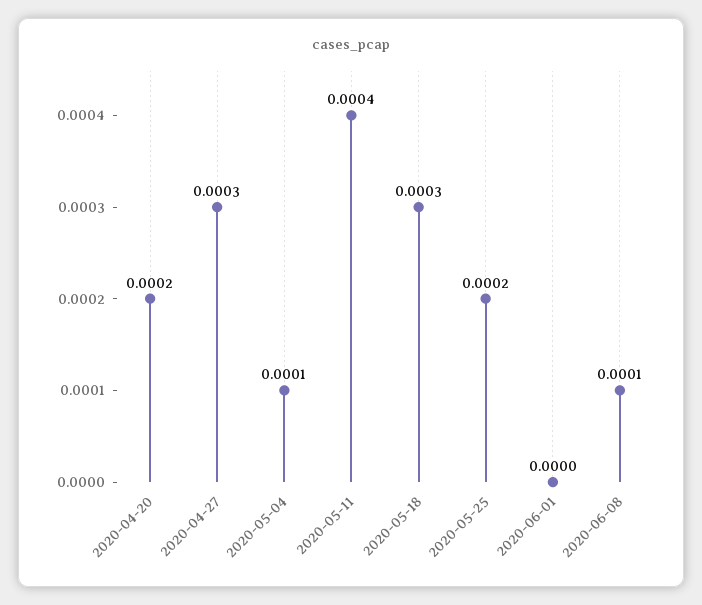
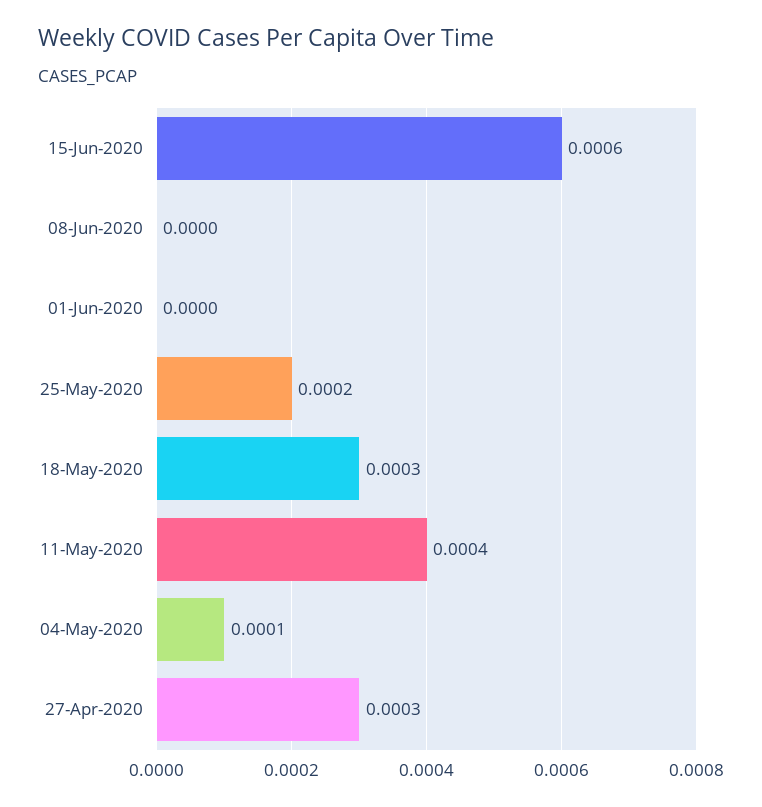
2020-04-20: 0.0002 -> none
2020-06-08: 0.0001 -> 0
15-Jun-2020: none -> 0.0006

